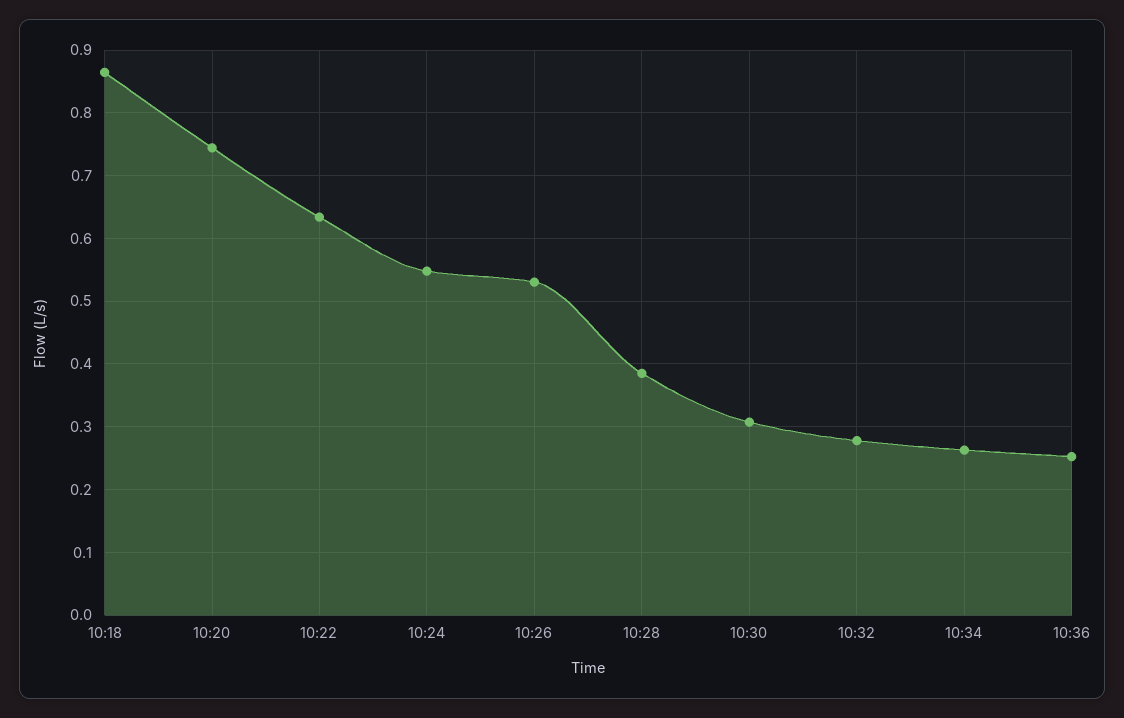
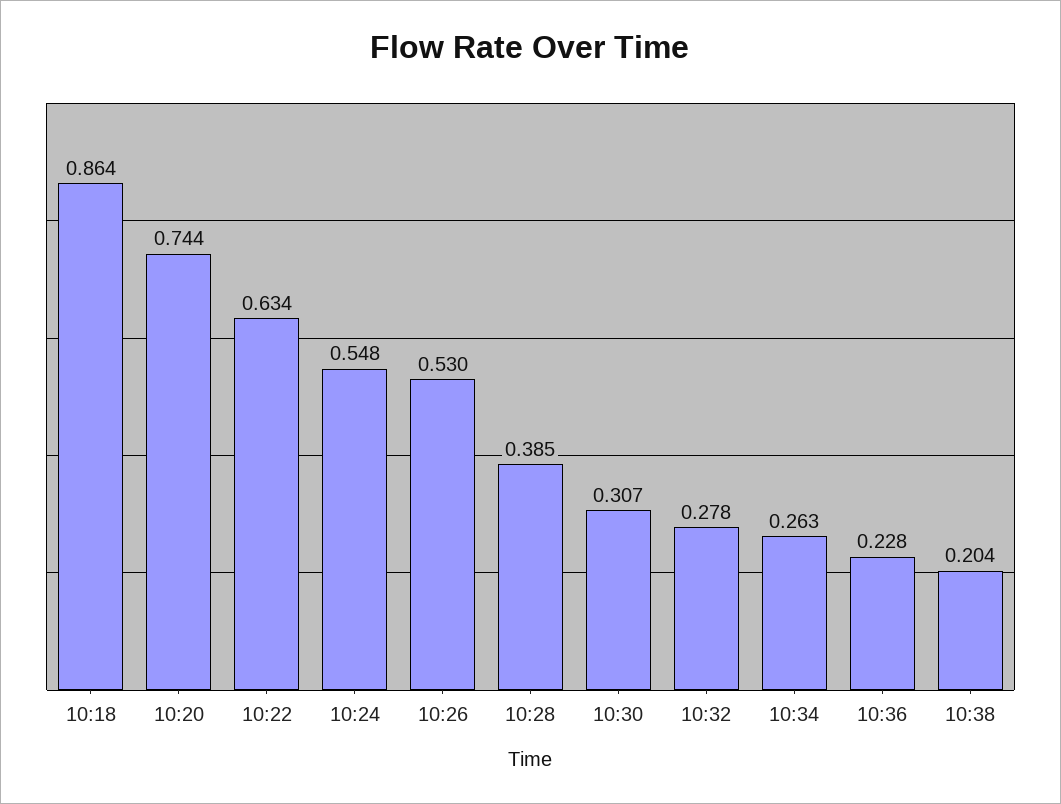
10:36: 0.25 -> 0.228
10:38: none -> 0.204

